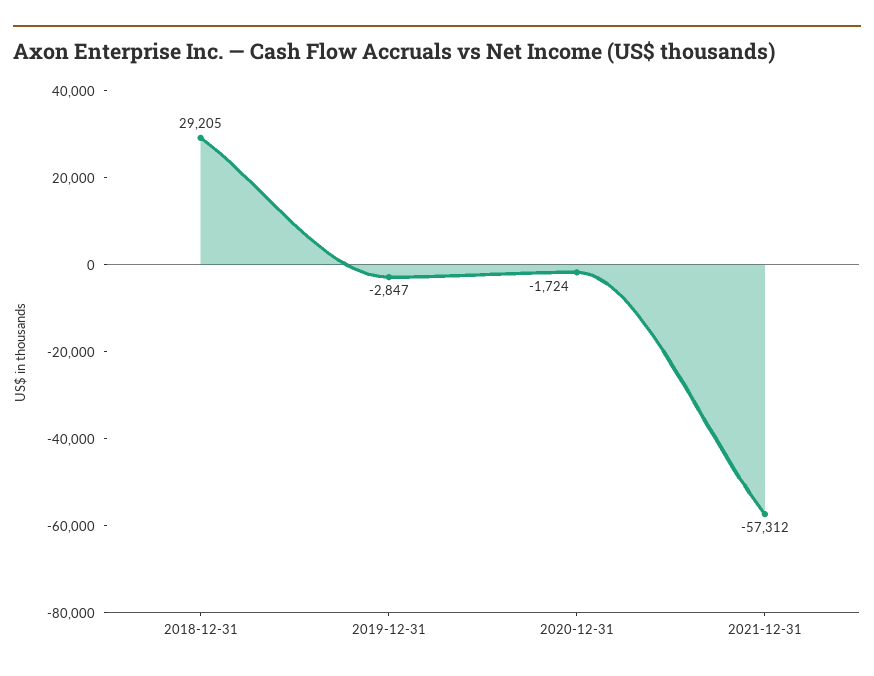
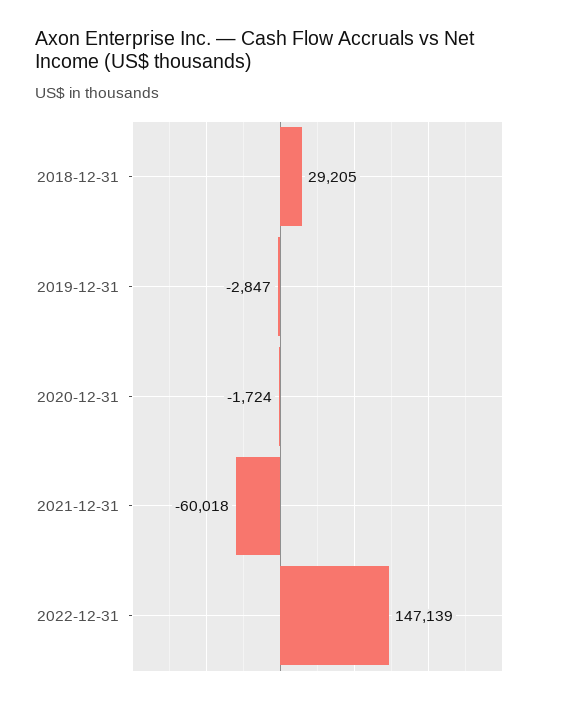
2021-12-31: -57312 -> -60018
2022-12-31: none -> 147139

